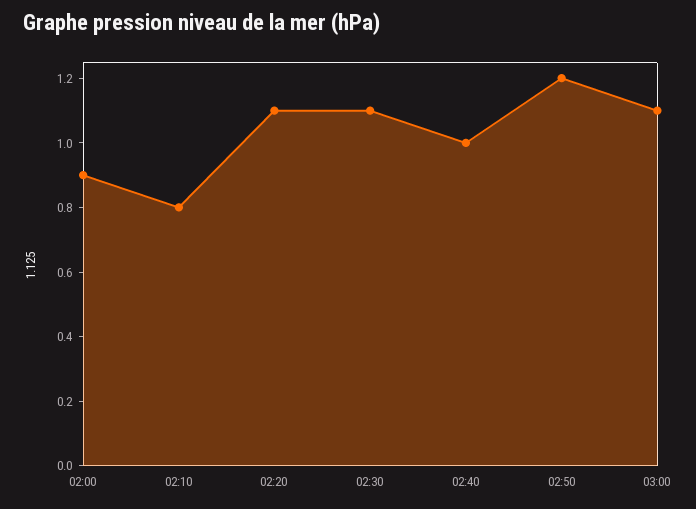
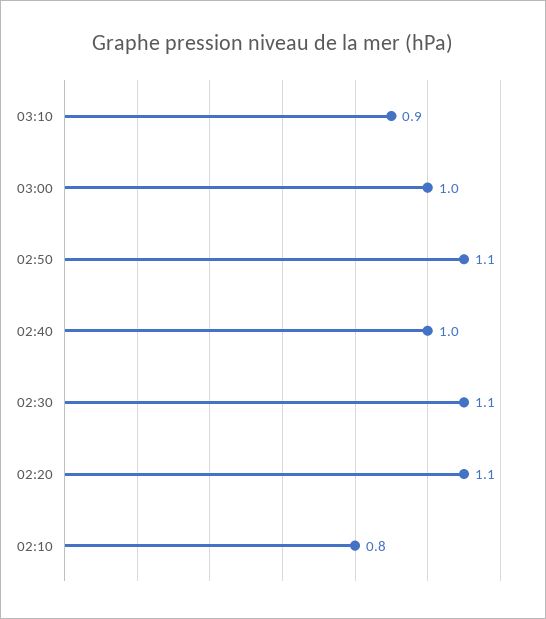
02:00: 0.9 -> none
02:50: 1.2 -> 1.1
03:00: 1.1 -> 1
03:10: none -> 0.9

